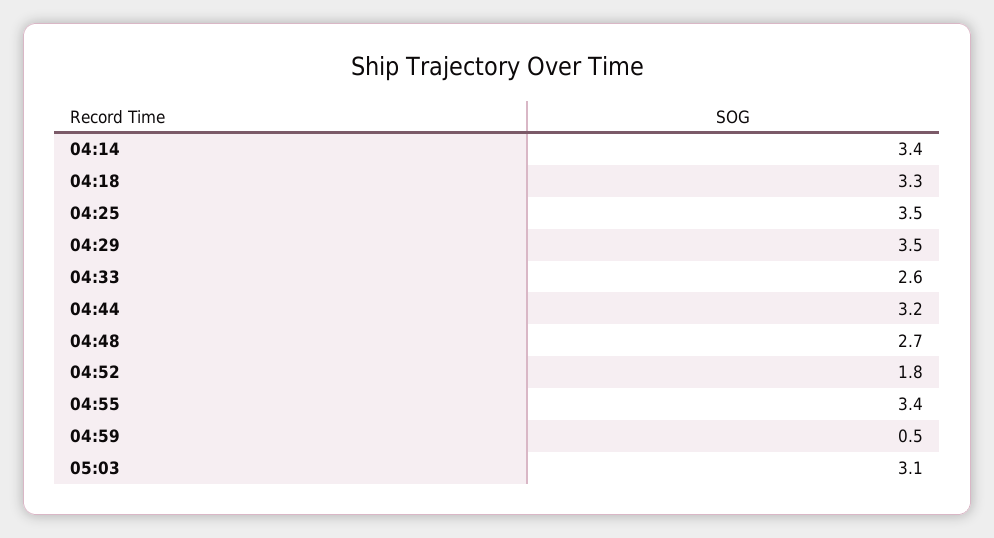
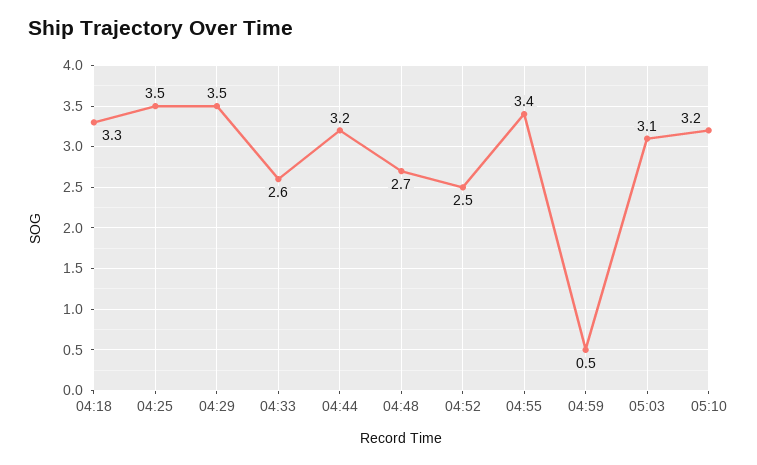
04:14: 3.4 -> none
04:52: 1.8 -> 2.5
05:10: none -> 3.2

